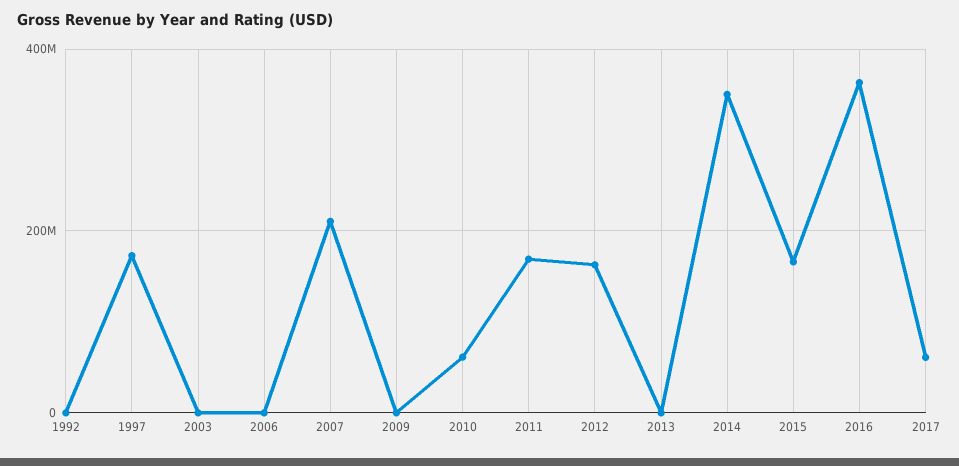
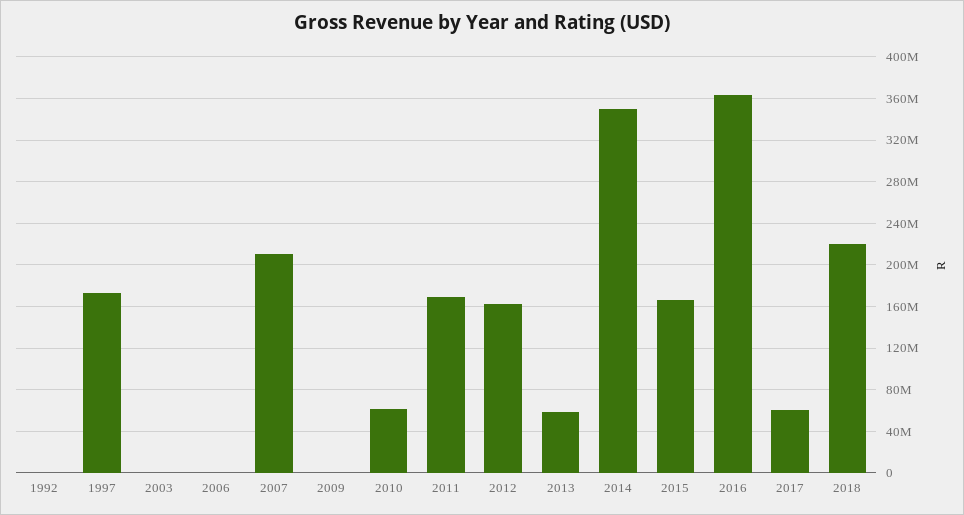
2013: 0 -> 60000000
2018: none -> 220000000

